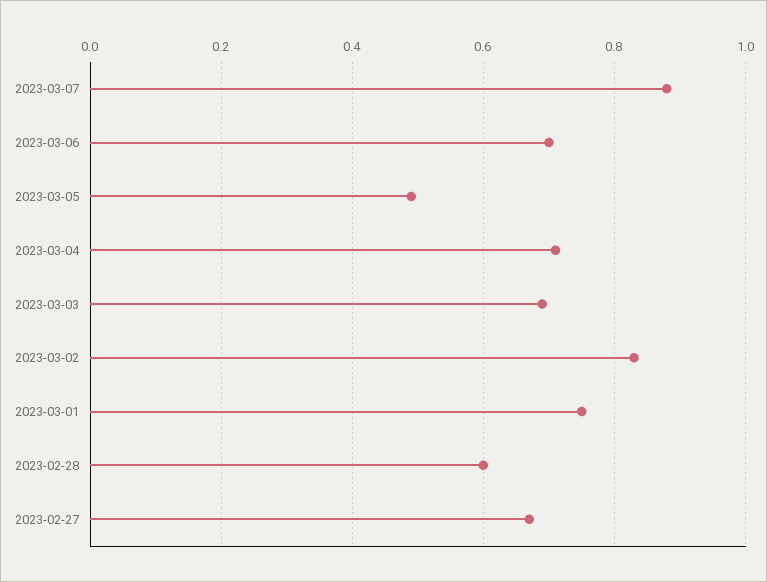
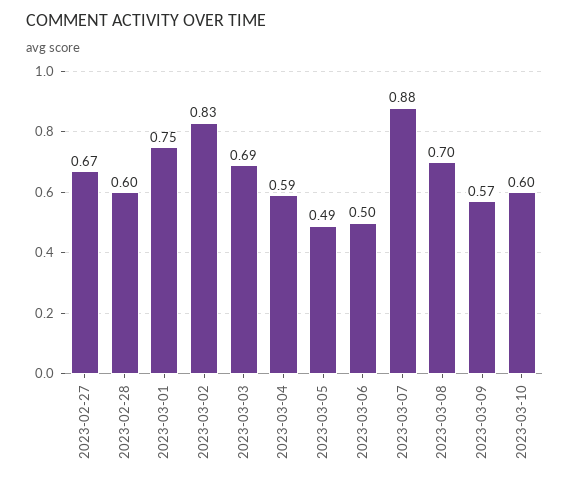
2023-03-06: 0.7 -> 0.5
2023-03-04: 0.7 -> 0.59
2023-03-08: none -> 0.7
2023-03-09: none -> 0.57
2023-03-10: none -> 0.6

